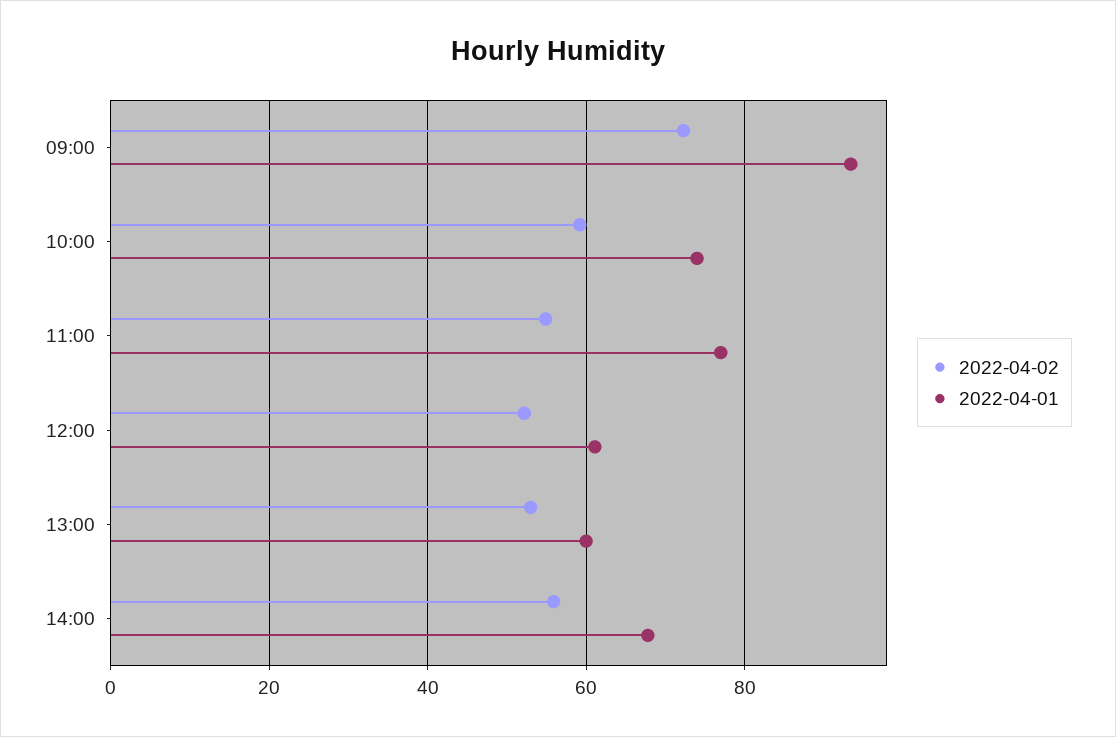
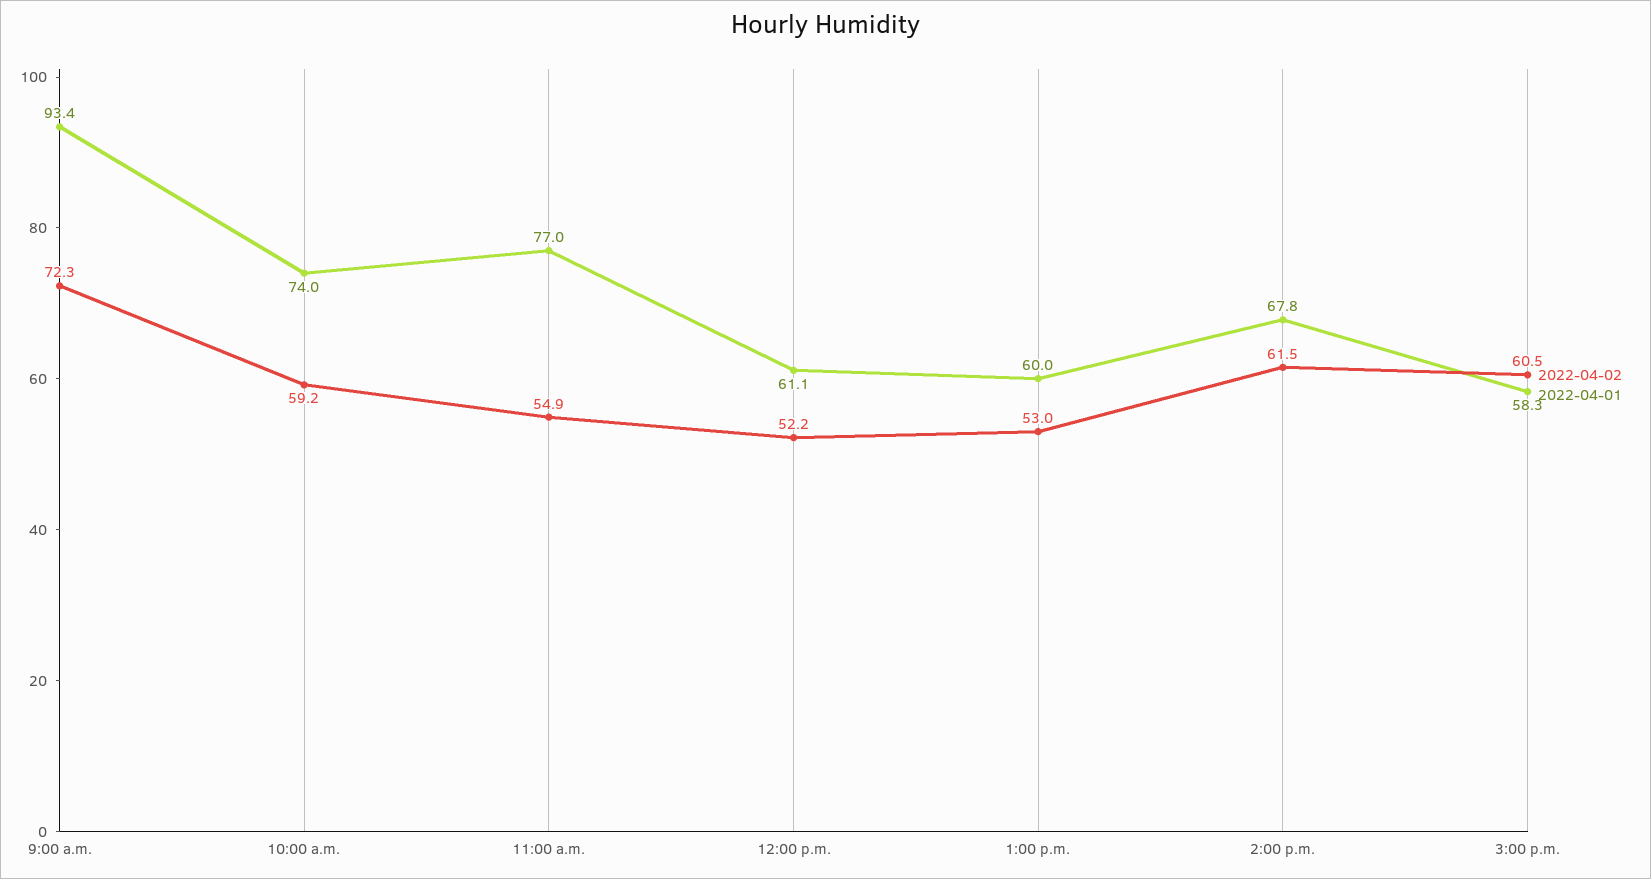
2022-04-02, 14:00: 56 -> 61.5
2022-04-02, 3:00 p.m.: none -> 60.5
2022-04-01, 3:00 p.m.: none -> 58.3

